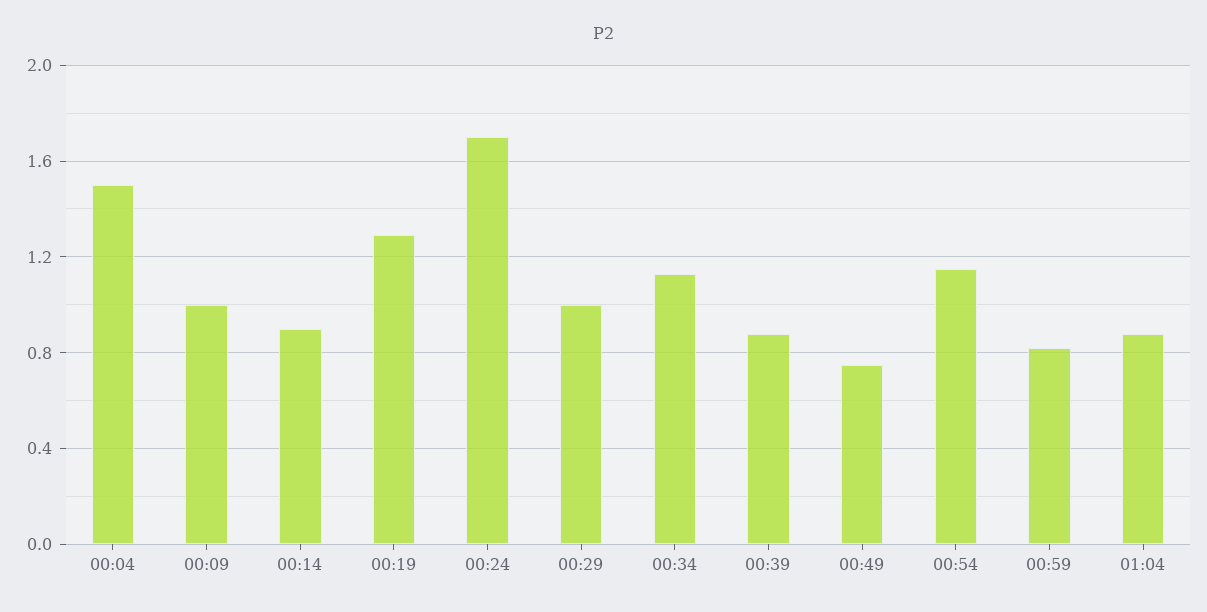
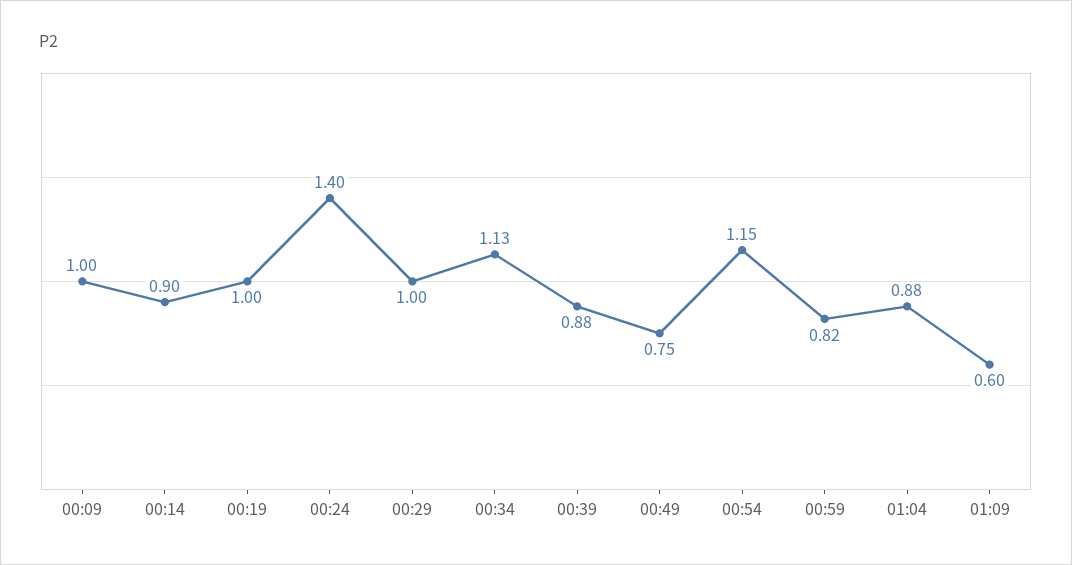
00:04: 1.5 -> none
00:19: 1.3 -> 1
00:24: 1.7 -> 1.4
01:09: none -> 0.6

